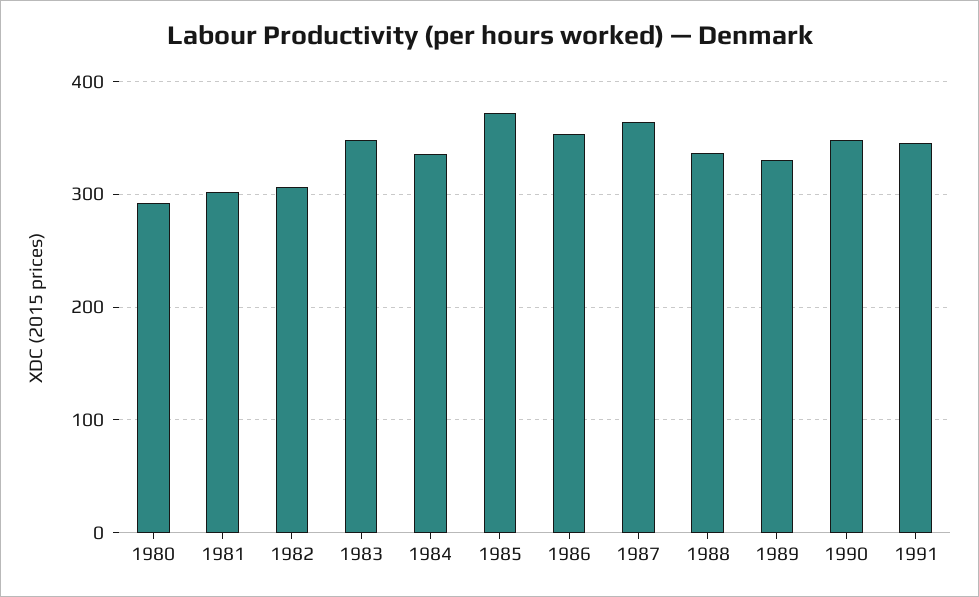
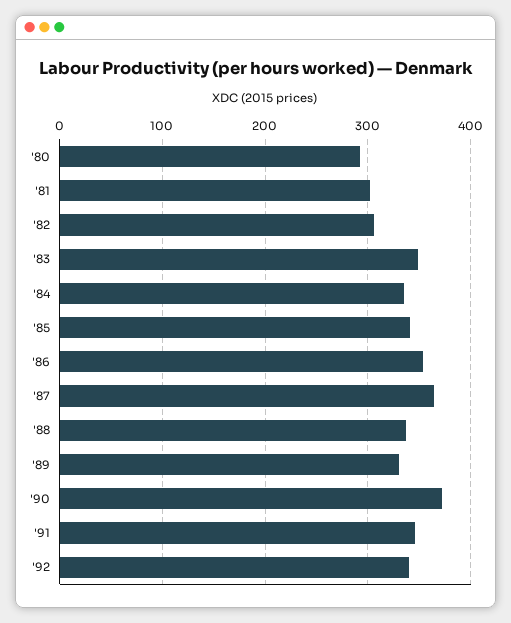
1985: 370 -> 340
1990: 350 -> 370
'92: none -> 340

